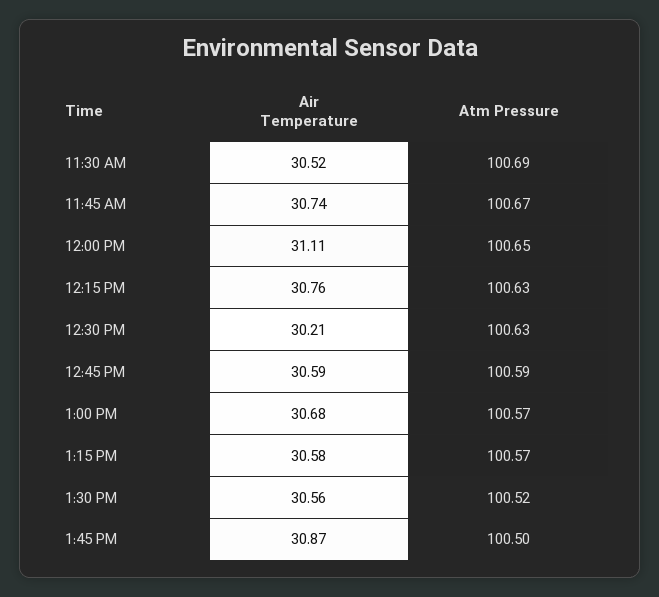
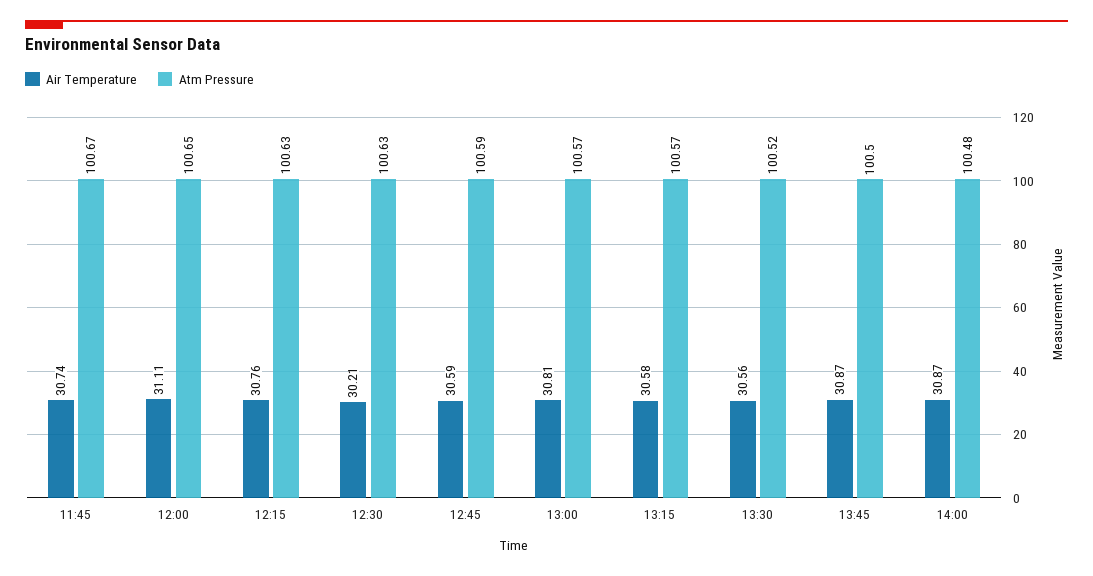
Air Temperature, 11:30 AM: 30.52 -> none
Atm Pressure, 11:30 AM: 100.69 -> none
Air Temperature, 1:00 PM: 30.68 -> 30.81
Air Temperature, 14:00: none -> 30.87
Atm Pressure, 14:00: none -> 100.48

